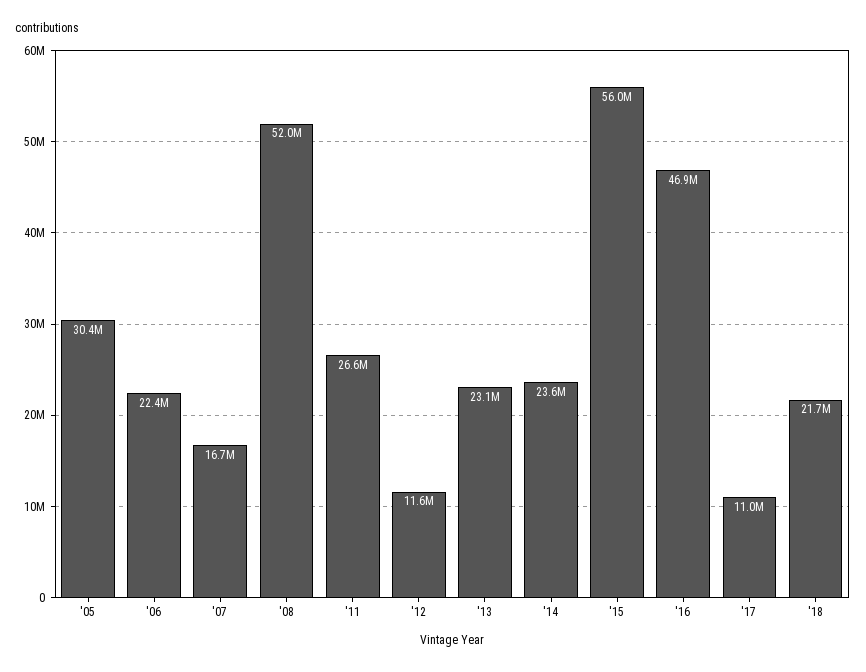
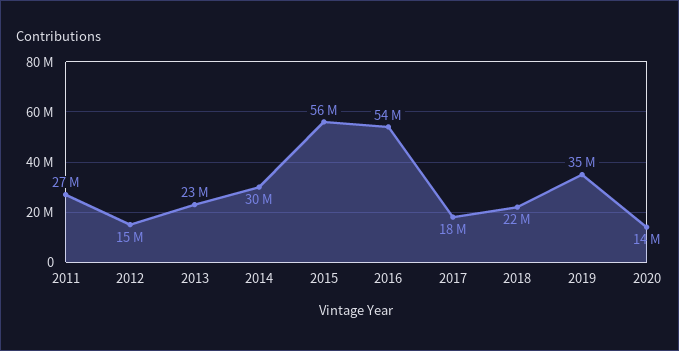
'05: 30400000 -> none
'06: 22400000 -> none
'07: 16700000 -> none
'08: 52000000 -> none
'12: 11600000 -> 15000000
'14: 23600000 -> 30000000
'16: 46900000 -> 54000000
'17: 11000000 -> 18000000
2019: none -> 35000000
2020: none -> 14000000

